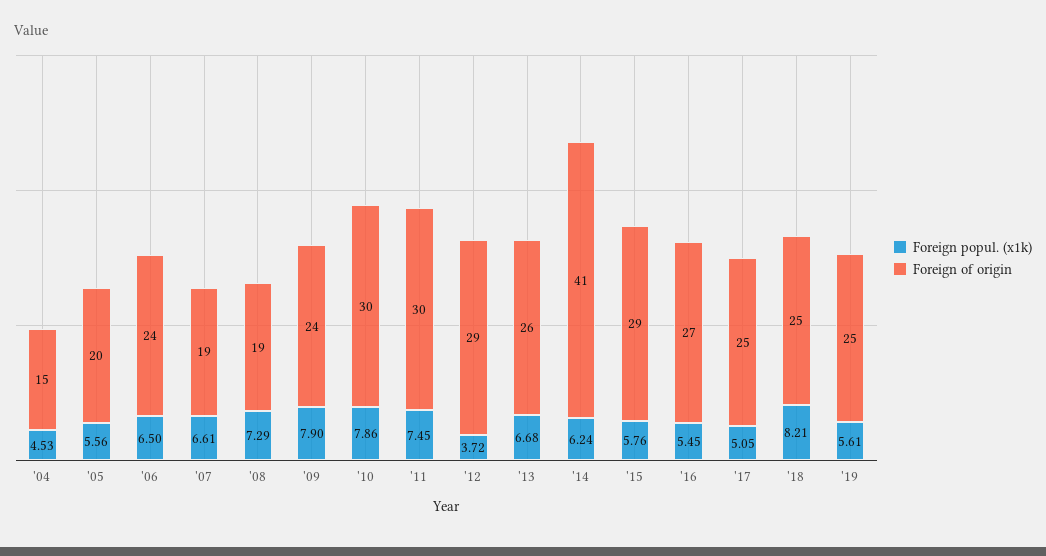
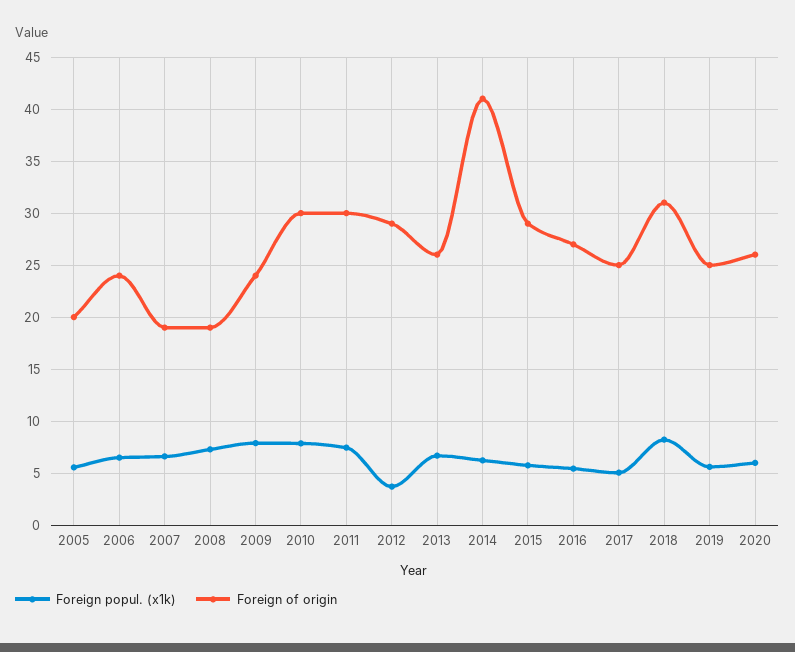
Foreign popul. (x1k), '04: 4.53 -> none
Foreign of origin, '04: 15 -> none
Foreign of origin, '18: 25 -> 31
Foreign popul. (x1k), 2020: none -> 6
Foreign of origin, 2020: none -> 26

